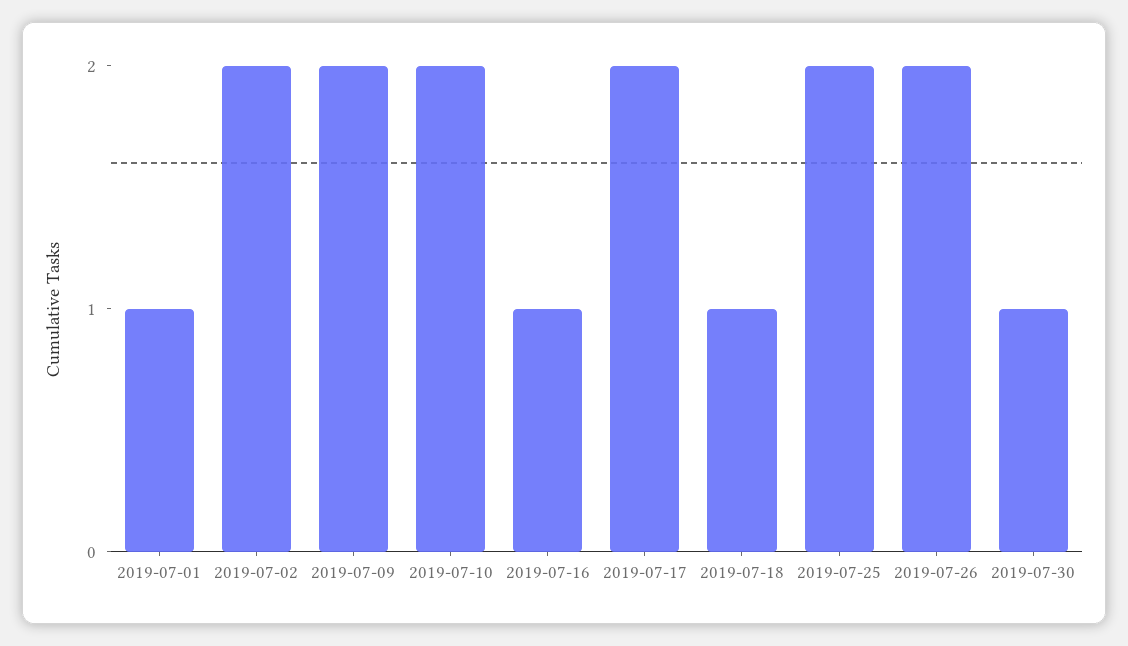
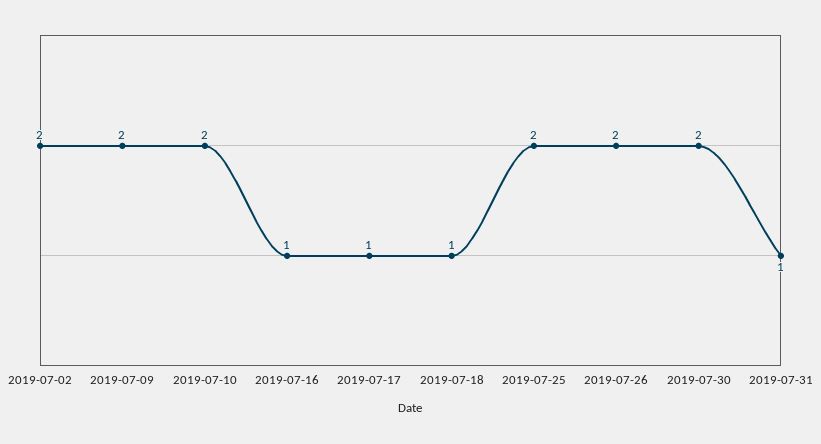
2019-07-01: 1 -> none
2019-07-17: 2 -> 1
2019-07-30: 1 -> 2
2019-07-31: none -> 1

